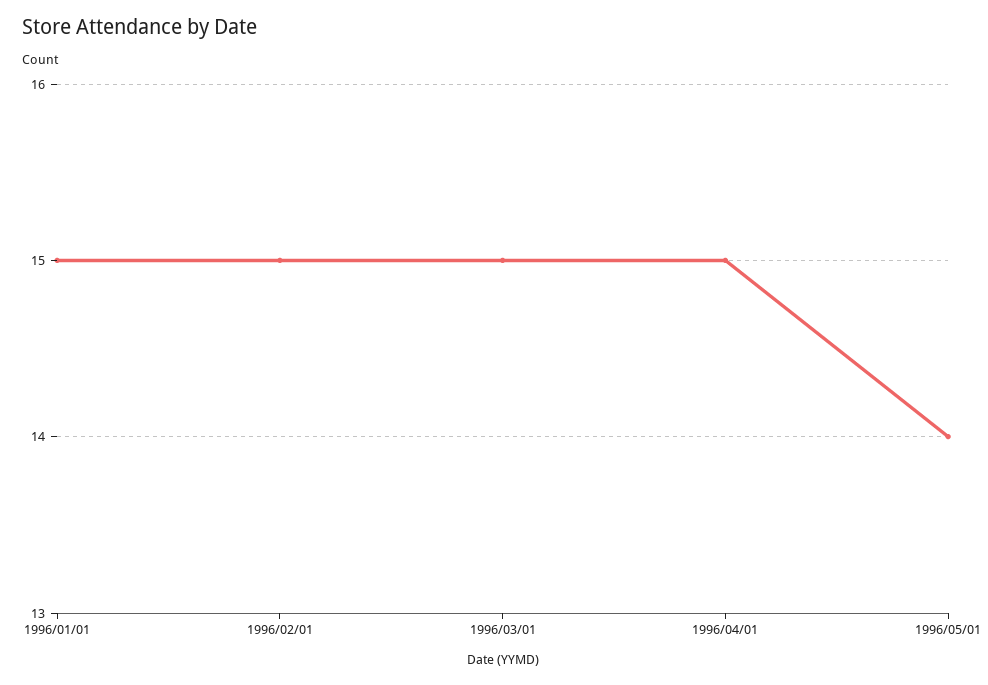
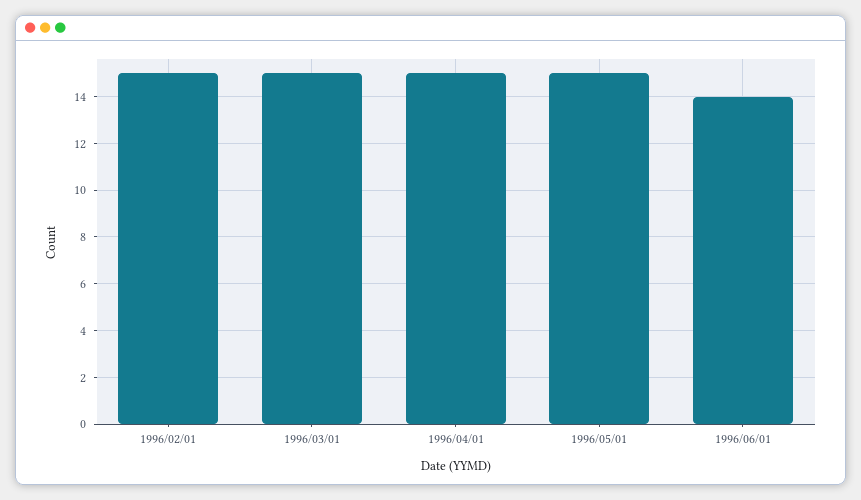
1996/01/01: 15 -> none
1996/05/01: 14 -> 15
1996/06/01: none -> 14

